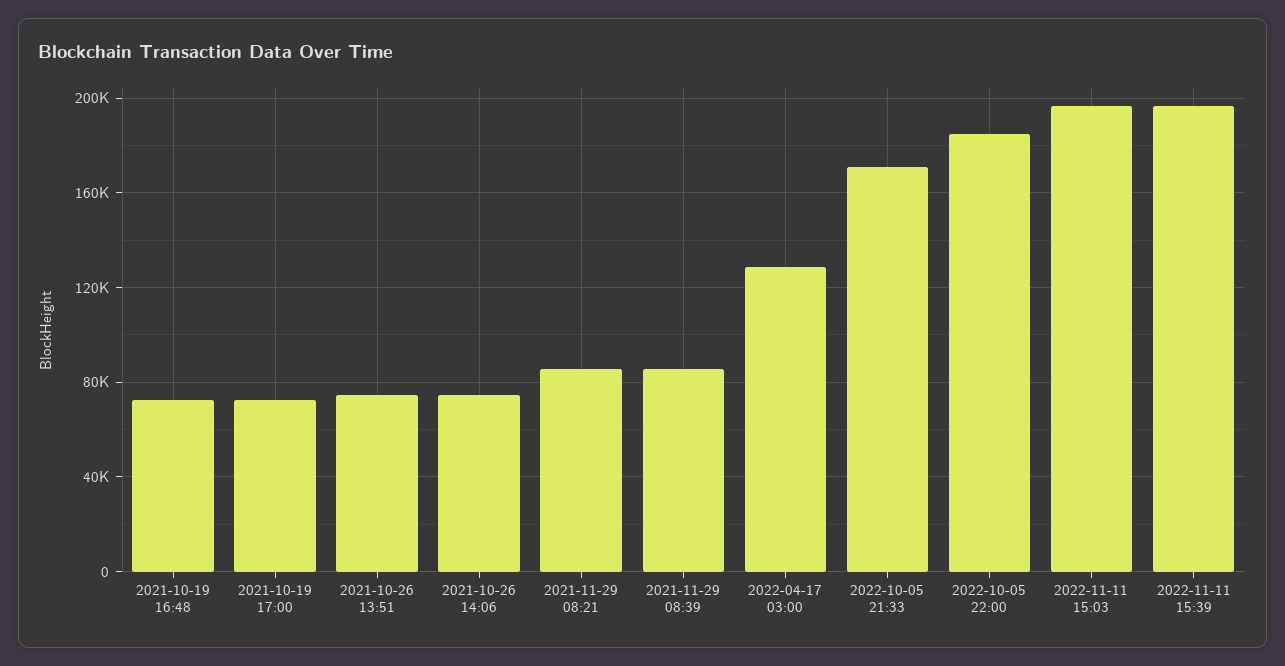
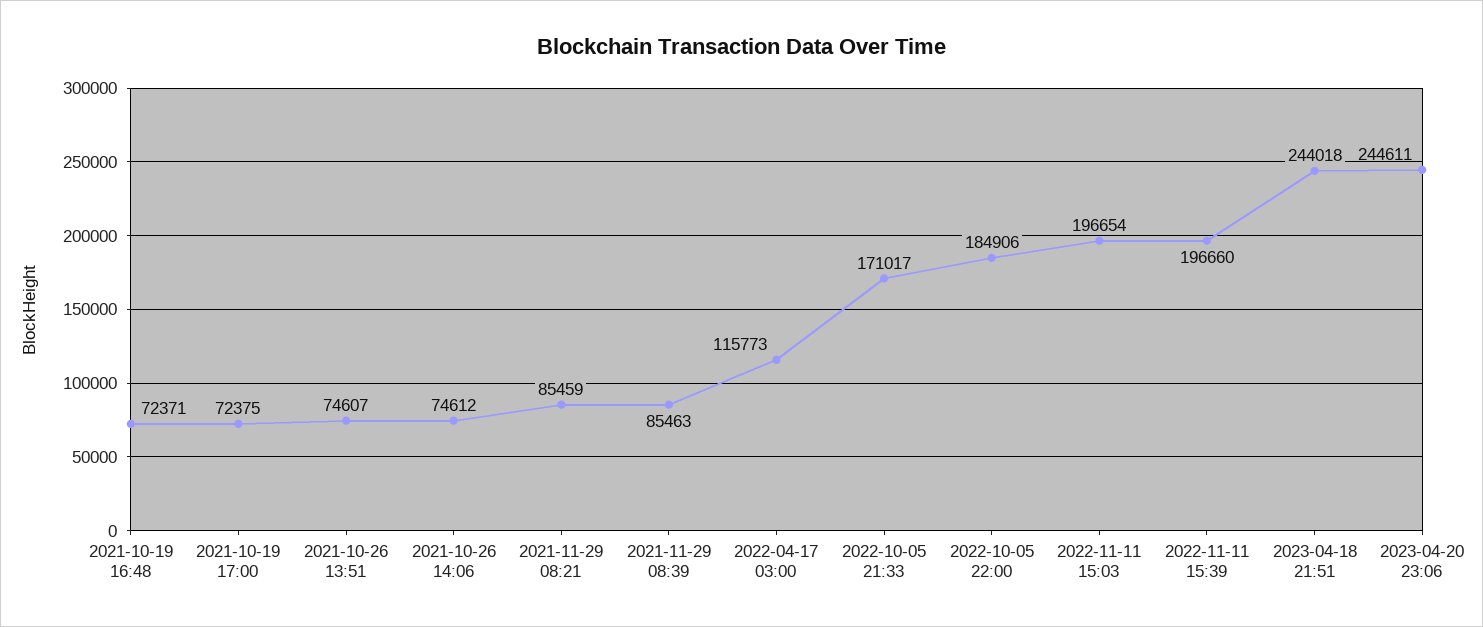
2022-04-17 03:00: 130000 -> 115773
2023-04-18 21:51: none -> 244018
2023-04-20 23:06: none -> 244611

